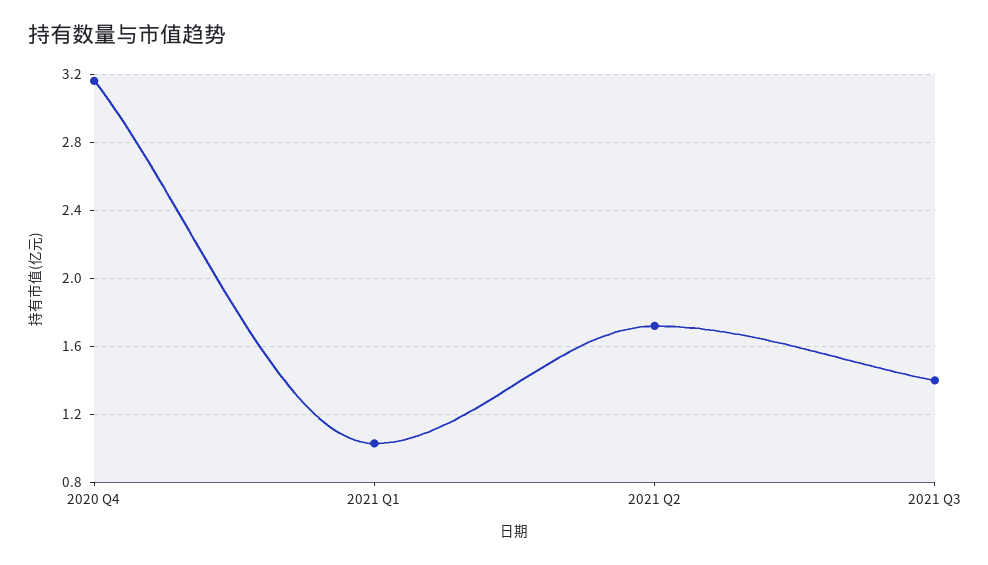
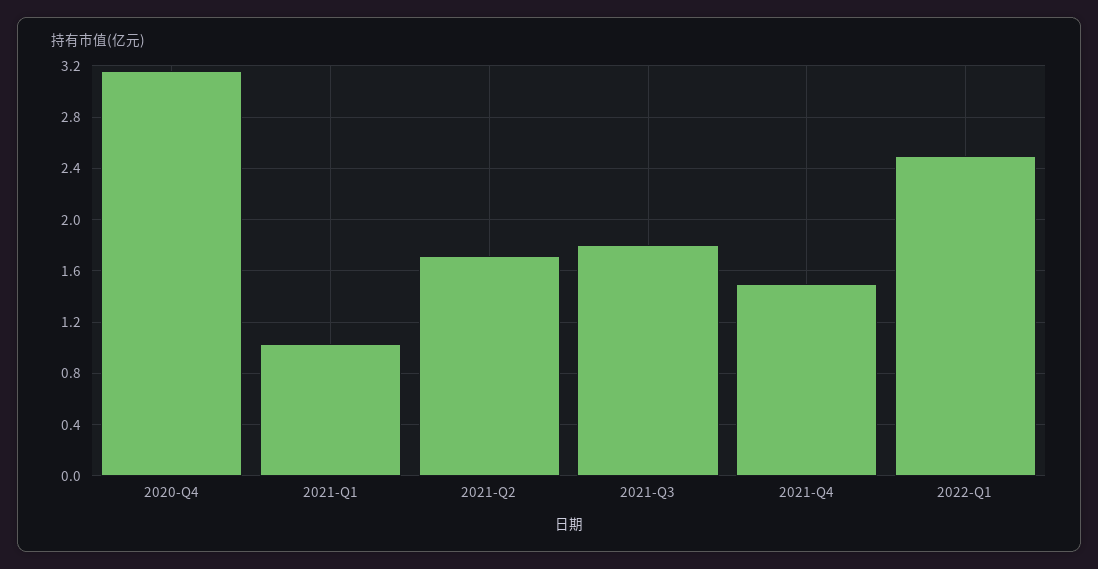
2021 Q3: 1.4 -> 1.8
2021-Q4: none -> 1.5
2022-Q1: none -> 2.5

